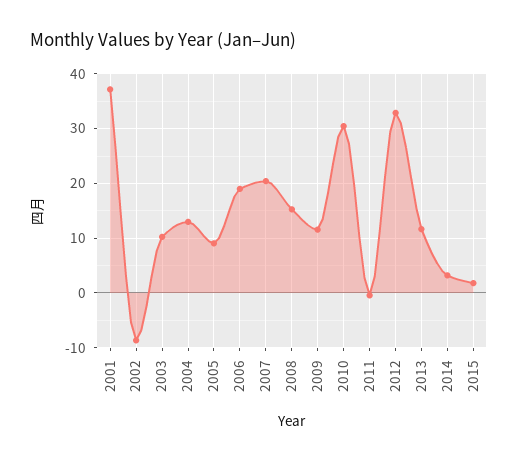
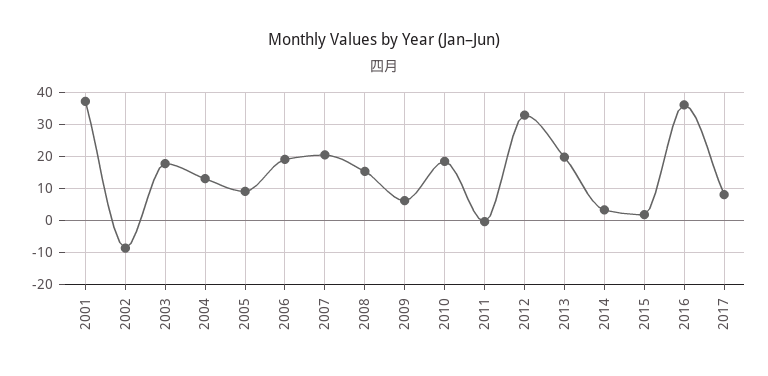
2003: 10 -> 18
2009: 12 -> 6
2010: 30 -> 18
2013: 12 -> 20
2016: none -> 36
2017: none -> 8

